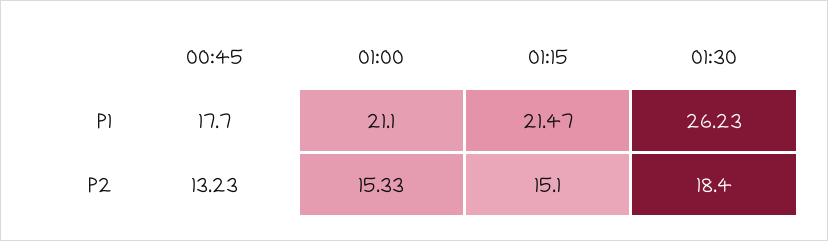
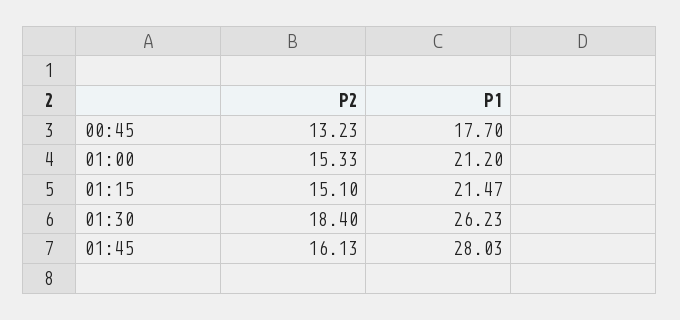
01:00, P1: 21.1 -> 21.2
01:45, P2: none -> 16.13
01:45, P1: none -> 28.03

